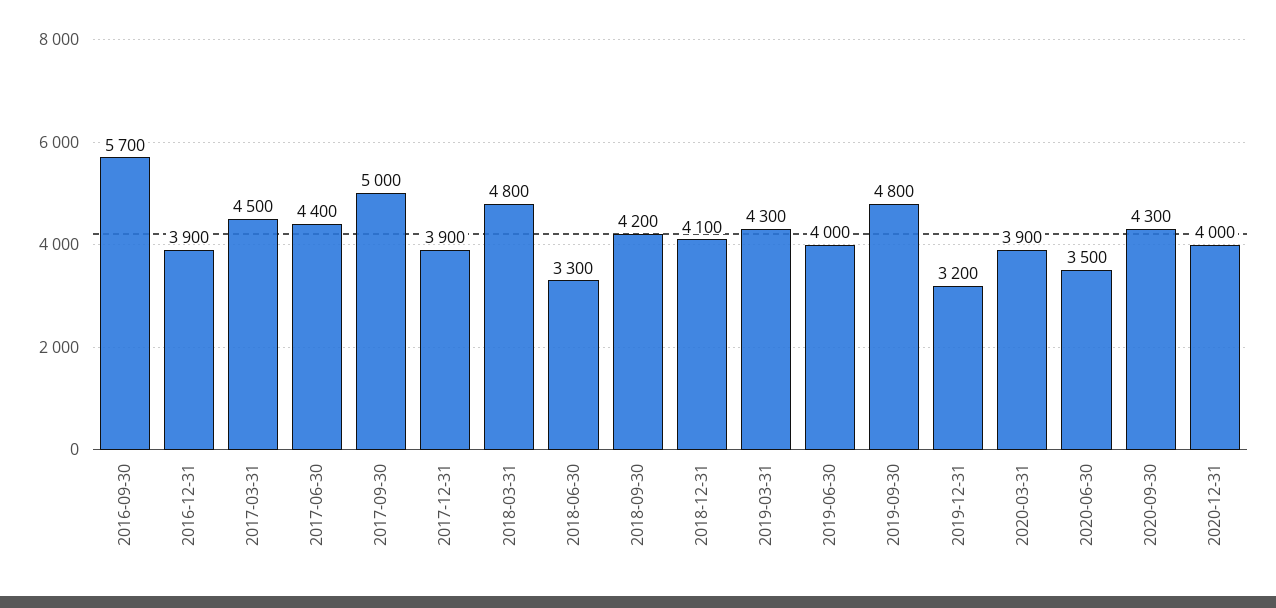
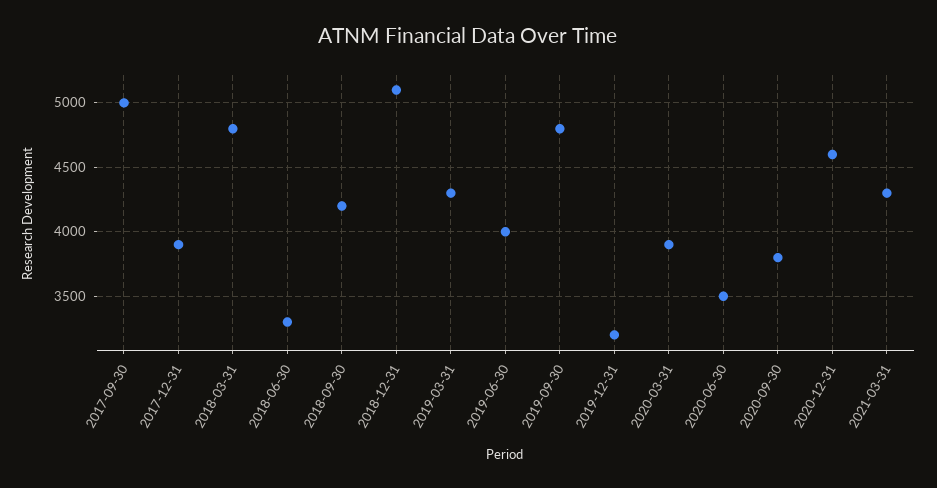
2016-09-30: 5700 -> none
2016-12-31: 3900 -> none
2017-03-31: 4500 -> none
2017-06-30: 4400 -> none
2018-12-31: 4100 -> 5100
2020-09-30: 4300 -> 3800
2020-12-31: 4000 -> 4600
2021-03-31: none -> 4300

